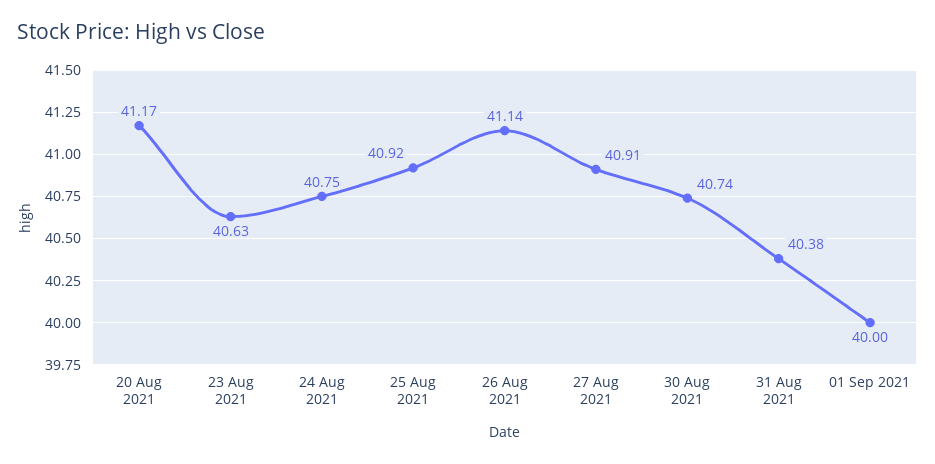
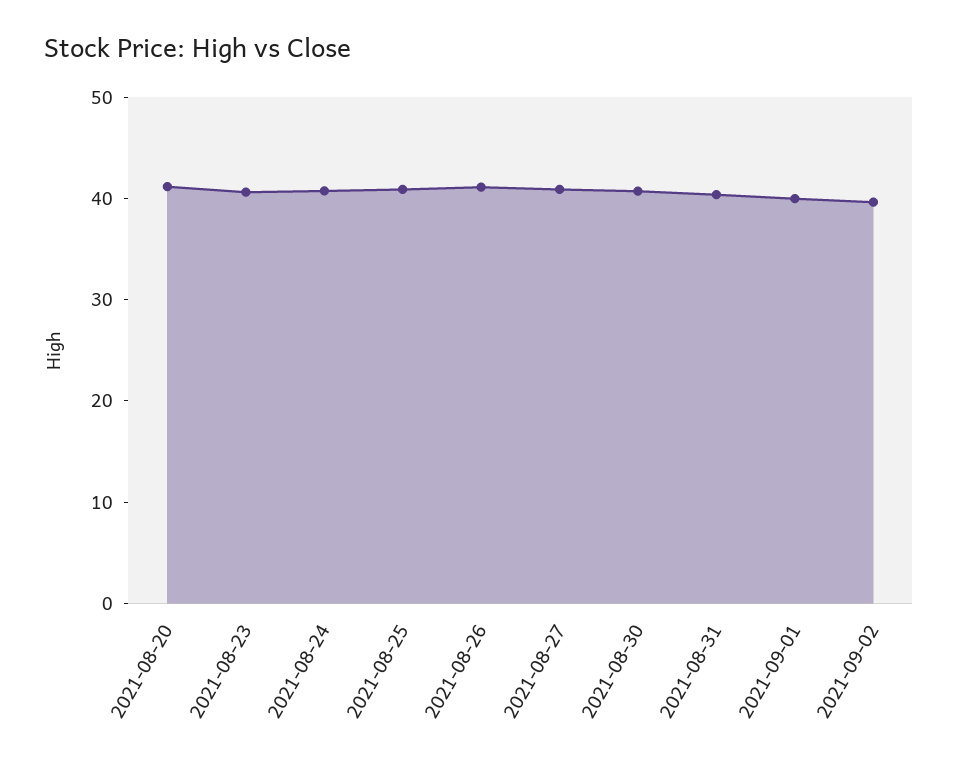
2021-09-02: none -> 40

